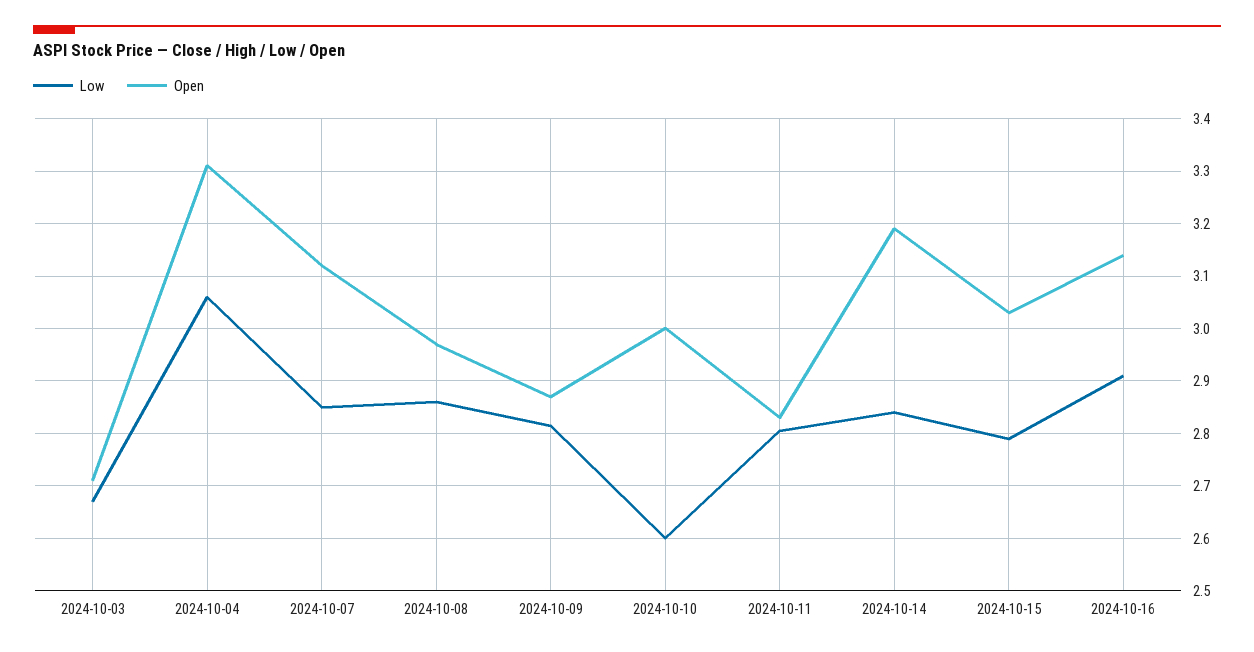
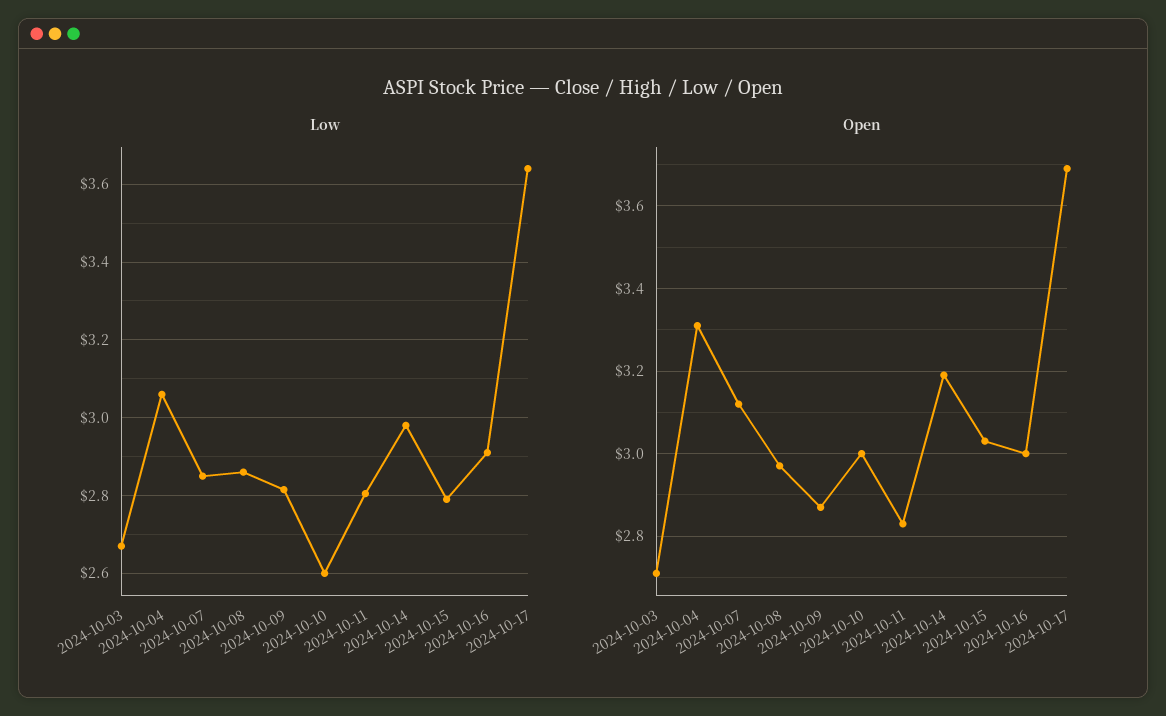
Low, 2024-10-14: 2.84 -> 2.98
Open, 2024-10-16: 3.14 -> 3
Low, 2024-10-17: none -> 3.64
Open, 2024-10-17: none -> 3.7

